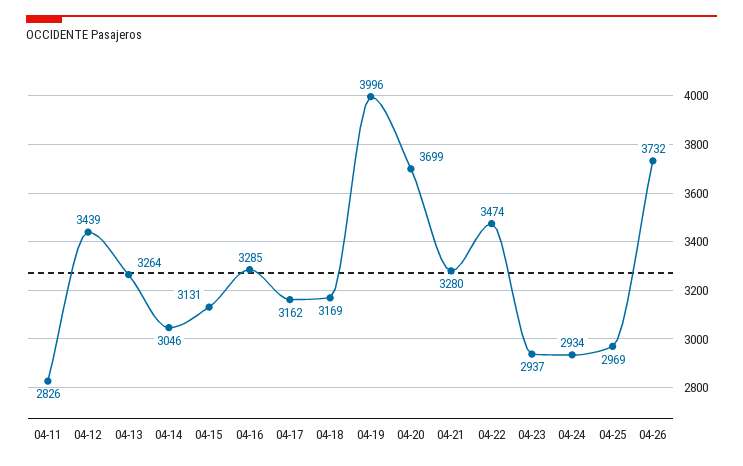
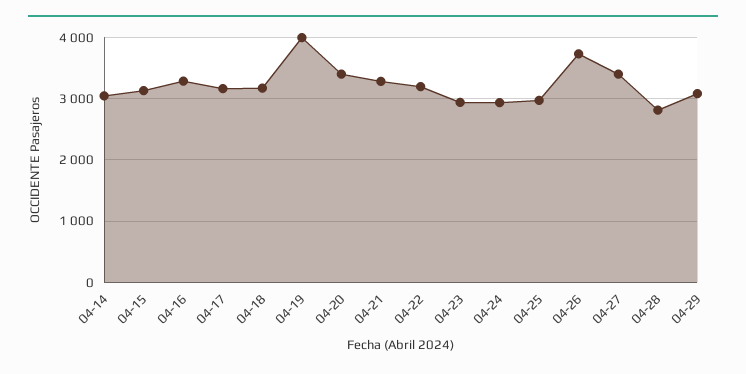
04-11: 2826 -> none
04-12: 3439 -> none
04-13: 3264 -> none
04-20: 3699 -> 3400
04-22: 3474 -> 3200
04-27: none -> 3400
04-28: none -> 2800
04-29: none -> 3100

